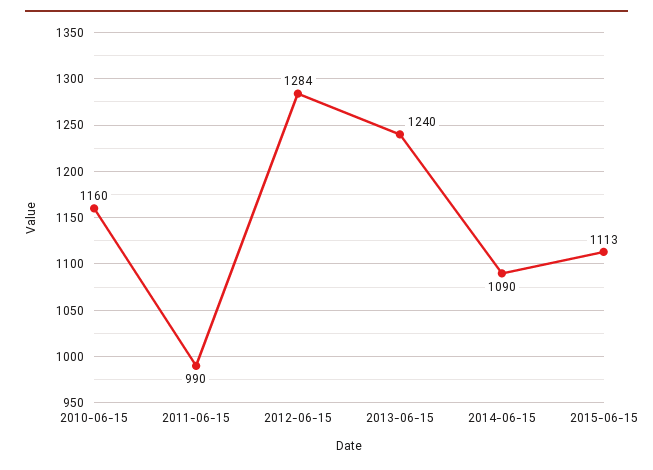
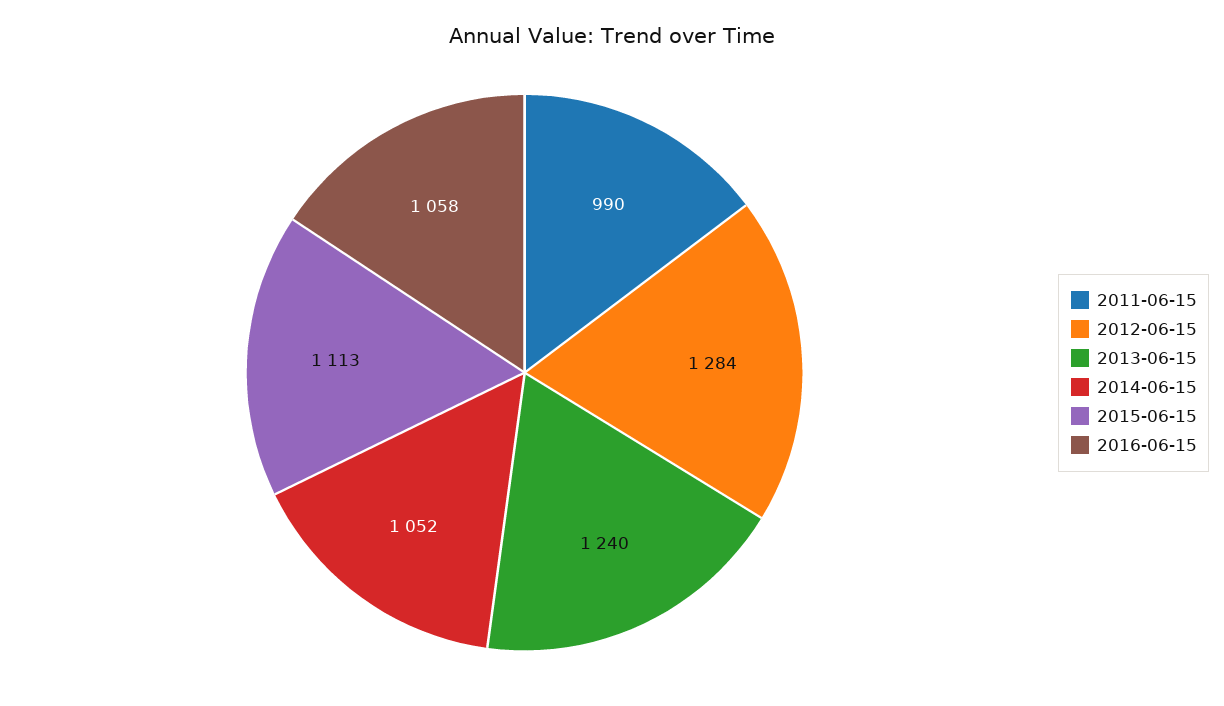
2010-06-15: 1160 -> none
2014-06-15: 1090 -> 1052
2016-06-15: none -> 1058

